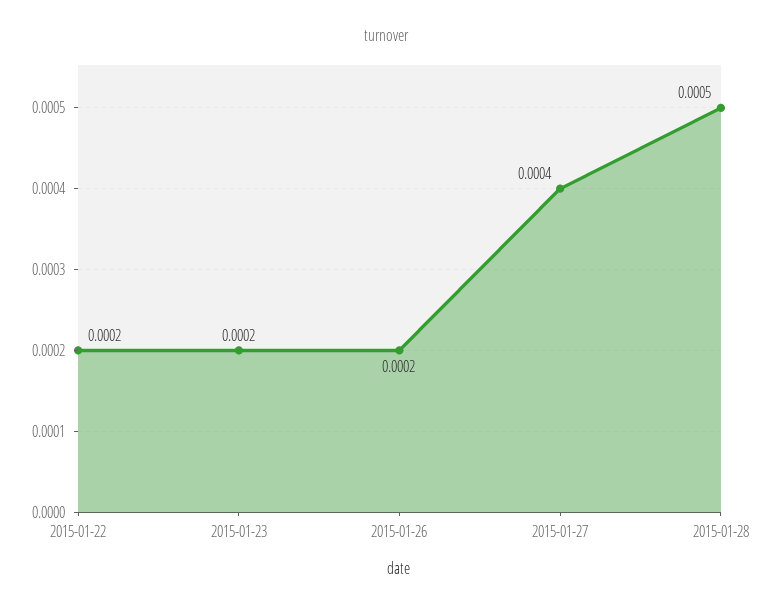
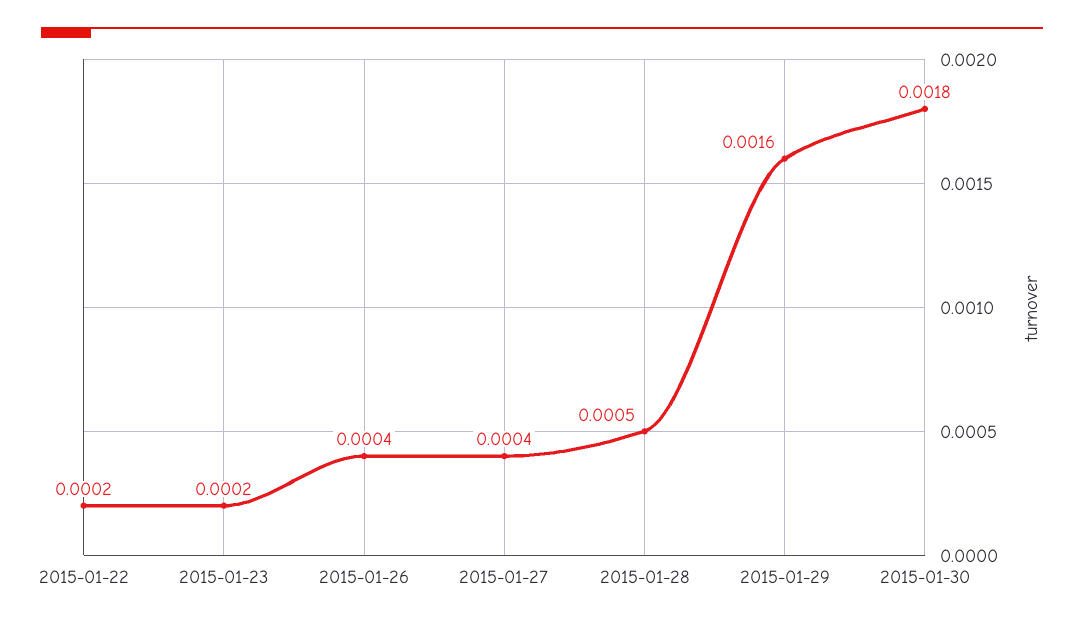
2015-01-26: 0.0002 -> 0.0004
2015-01-29: none -> 0.0016
2015-01-30: none -> 0.0018

